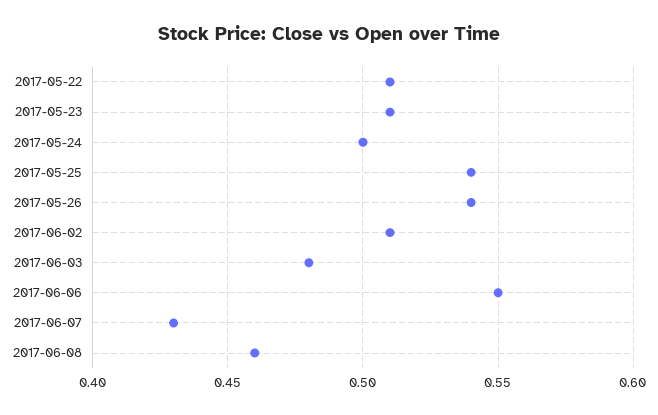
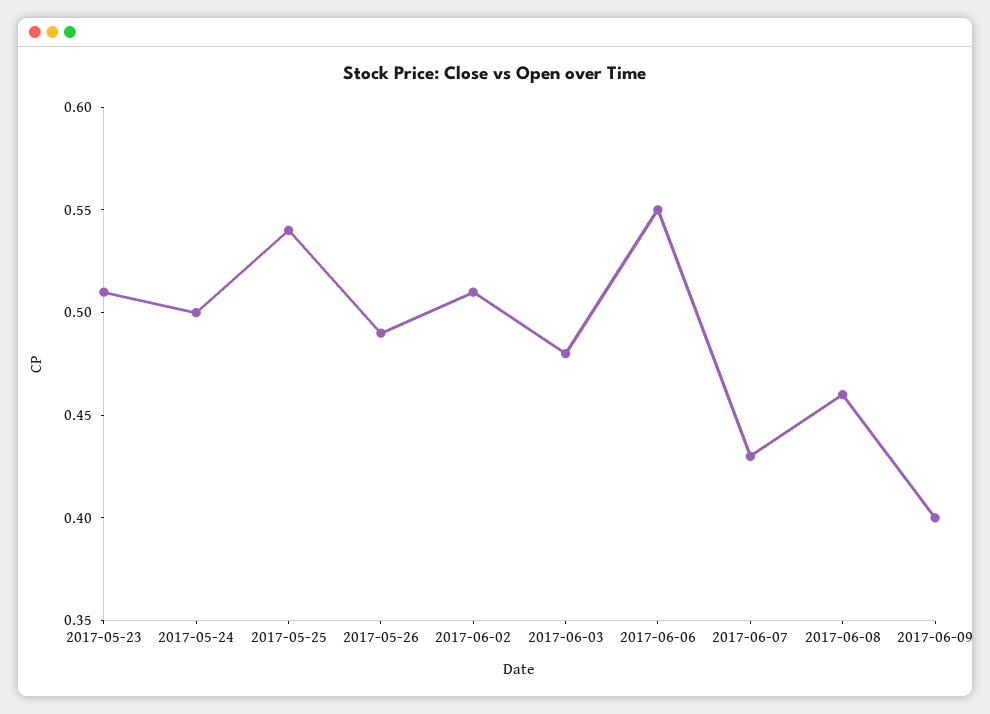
2017-05-22: 0.51 -> none
2017-05-26: 0.54 -> 0.49
2017-06-09: none -> 0.4

